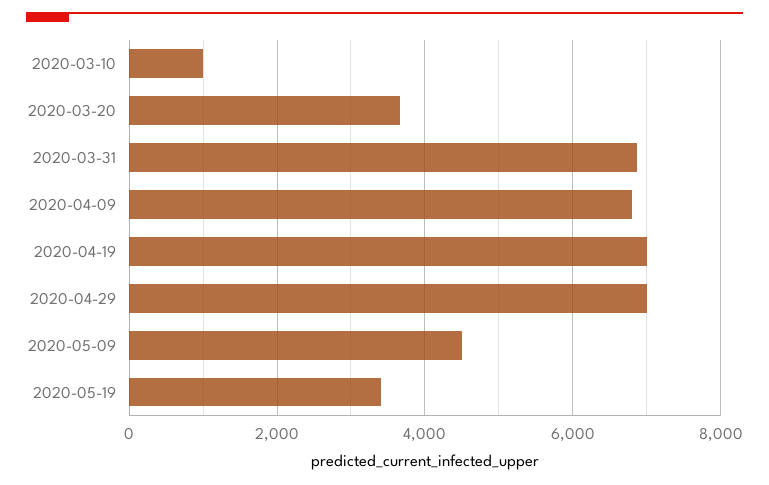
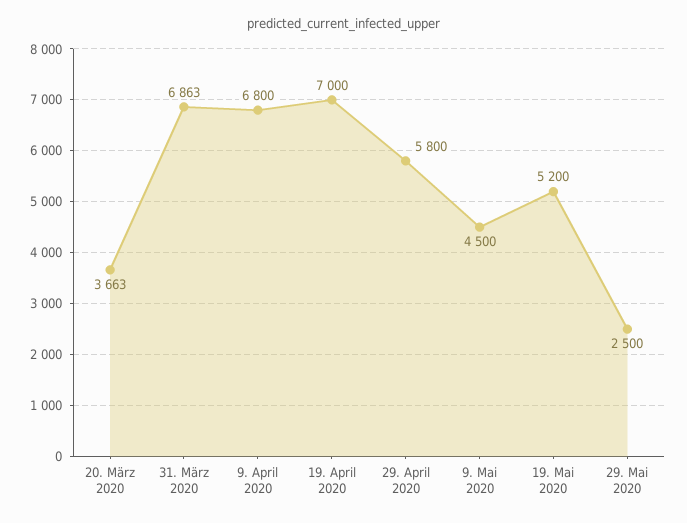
2020-03-10: 1000 -> none
2020-04-29: 7000 -> 5800
2020-05-19: 3400 -> 5200
29. Mai 2020: none -> 2500

